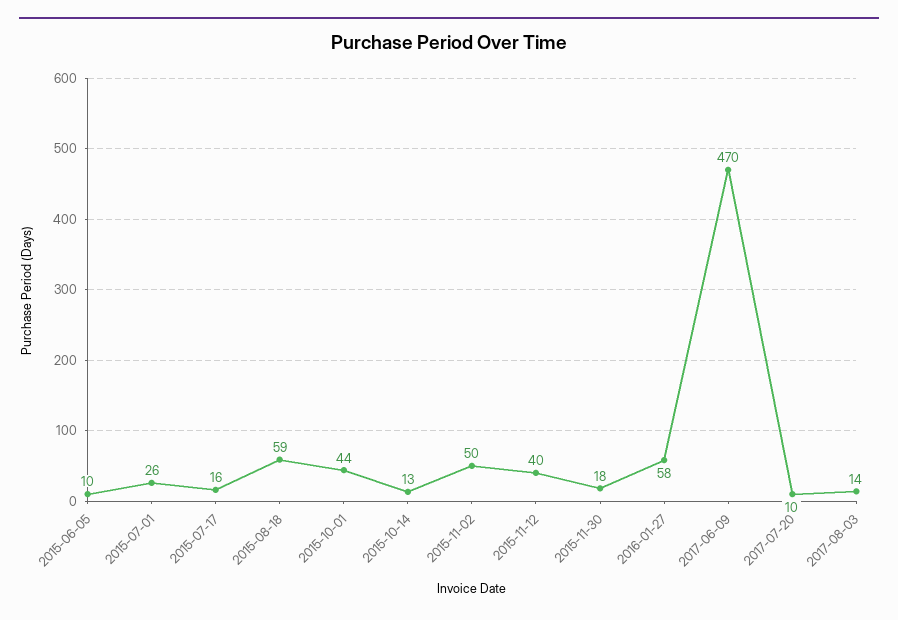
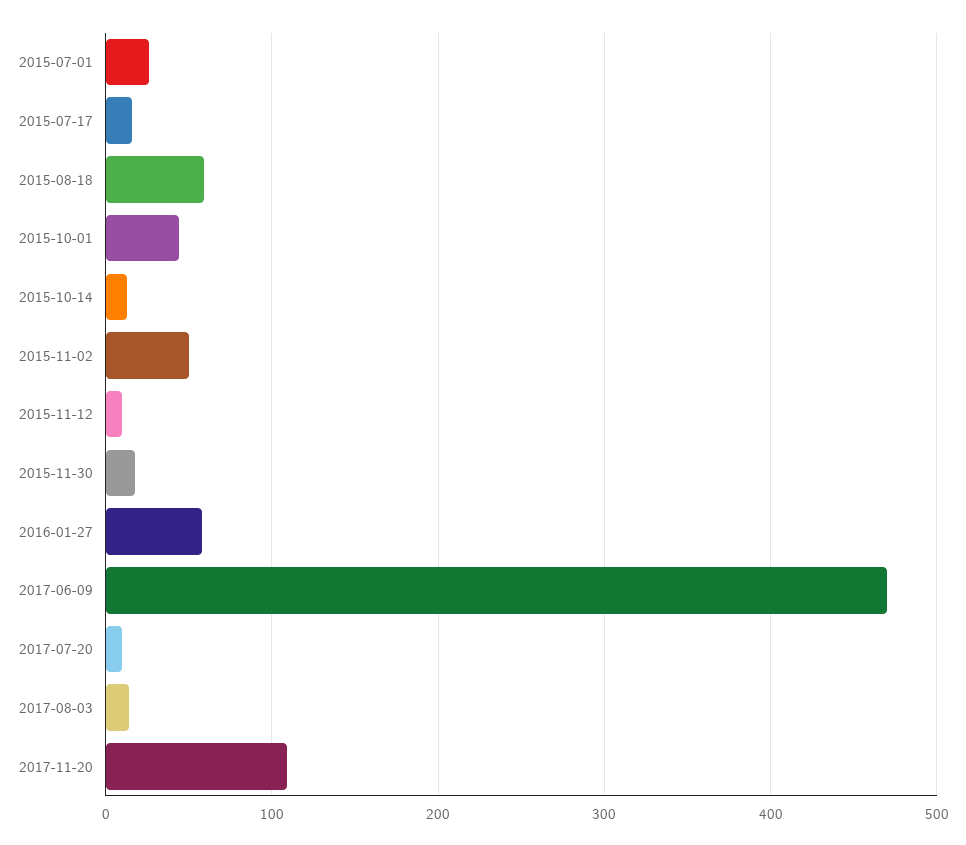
2015-06-05: 10 -> none
2015-11-12: 40 -> 10
2017-11-20: none -> 110

